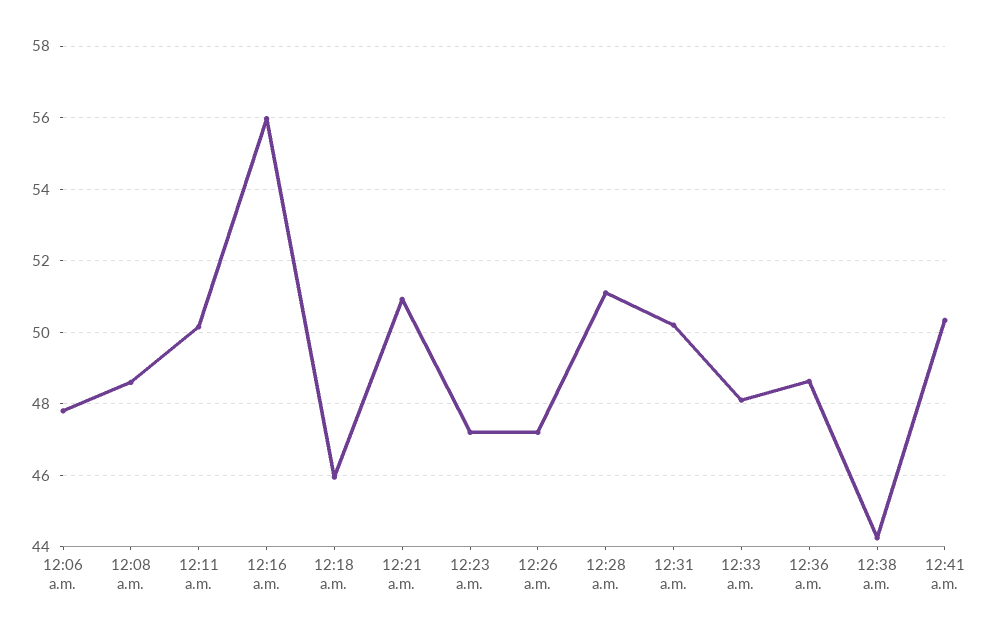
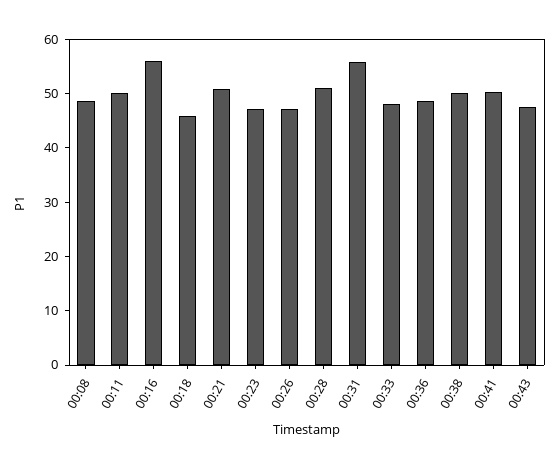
12:06 a.m.: 47.8 -> none
12:31 a.m.: 50.2 -> 56
12:38 a.m.: 44.2 -> 50
00:43: none -> 48

